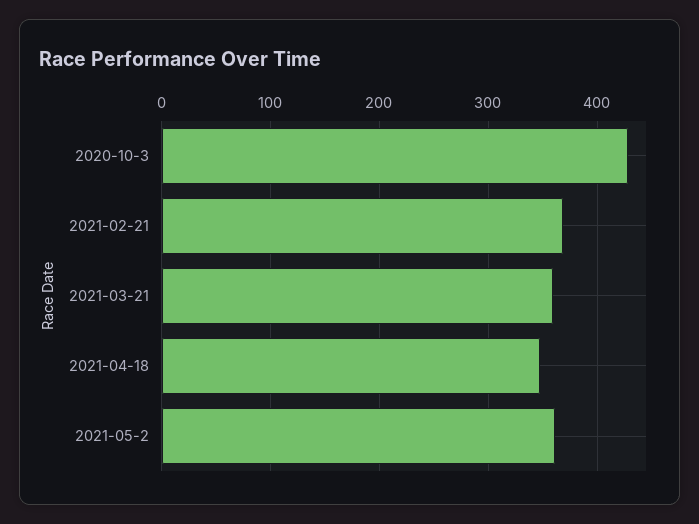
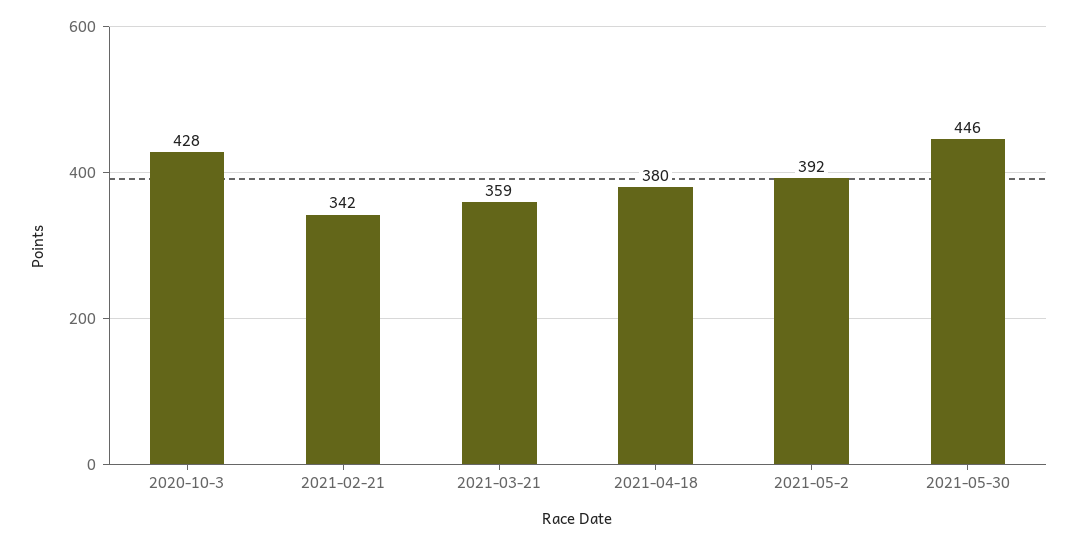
2021-02-21: 370 -> 342
2021-04-18: 350 -> 380
2021-05-2: 360 -> 392
2021-05-30: none -> 446

